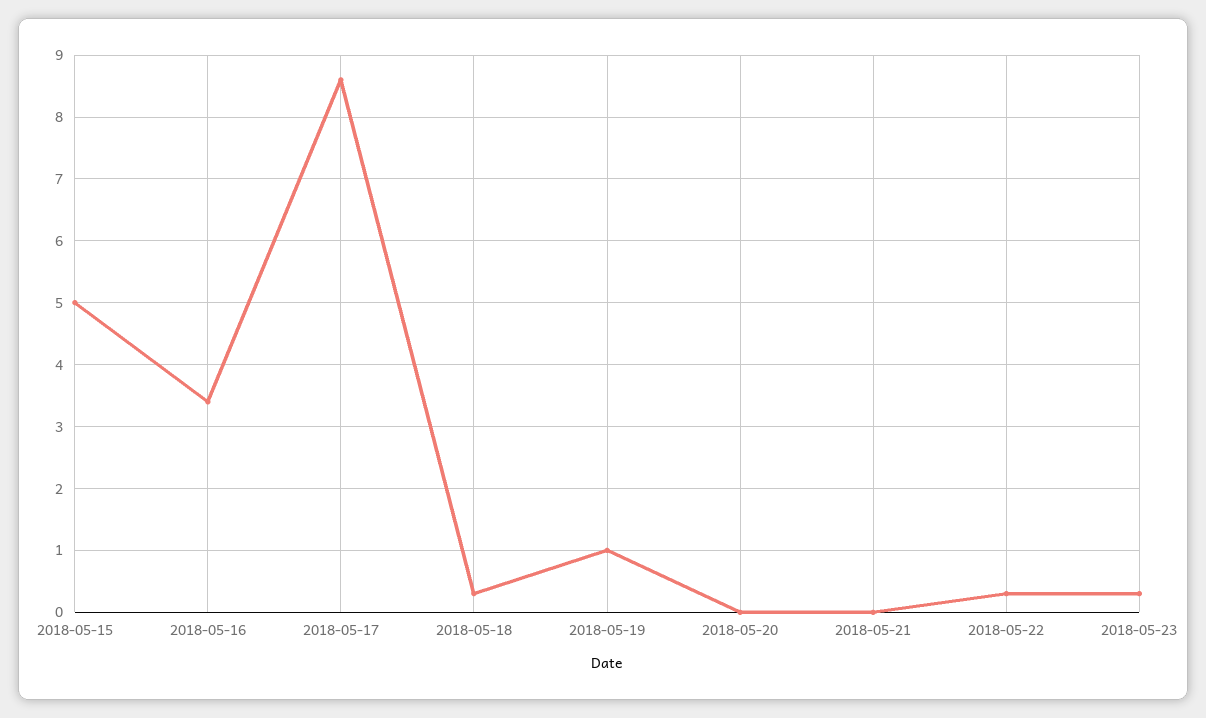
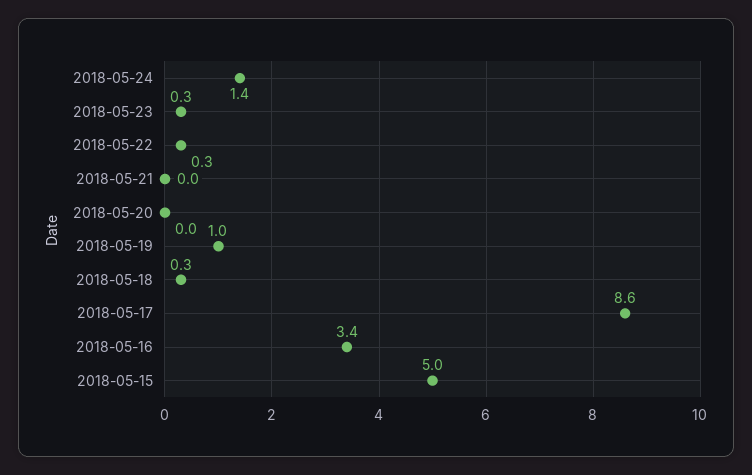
2018-05-24: none -> 1.4

